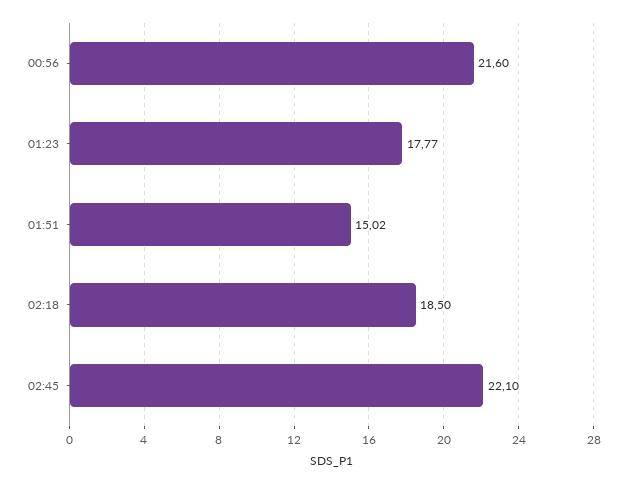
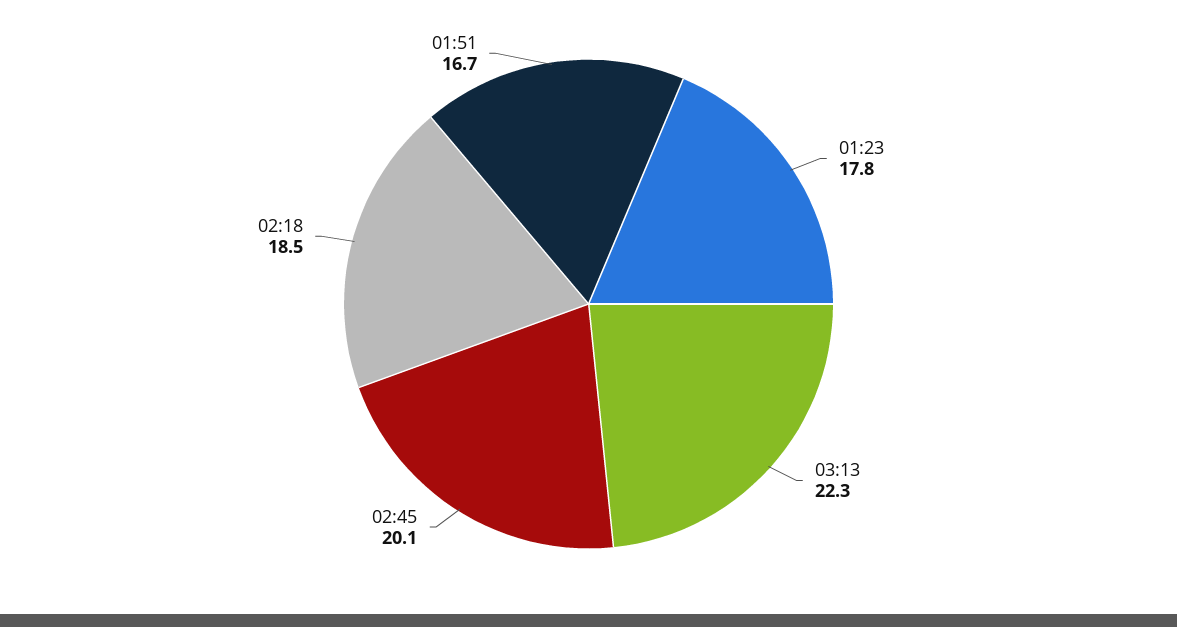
00:56: 21.6 -> none
01:51: 15.02 -> 16.7
02:45: 22.1 -> 20.1
03:13: none -> 22.3

